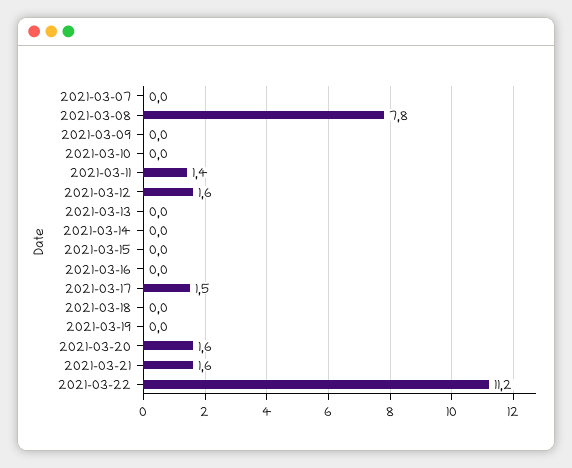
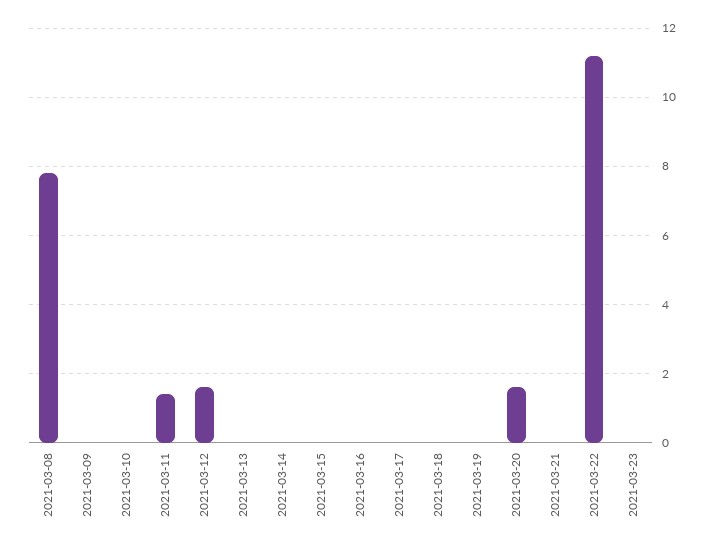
2021-03-07: 0 -> none
2021-03-17: 1.5 -> 0
2021-03-21: 1.6 -> 0
2021-03-23: none -> 0

